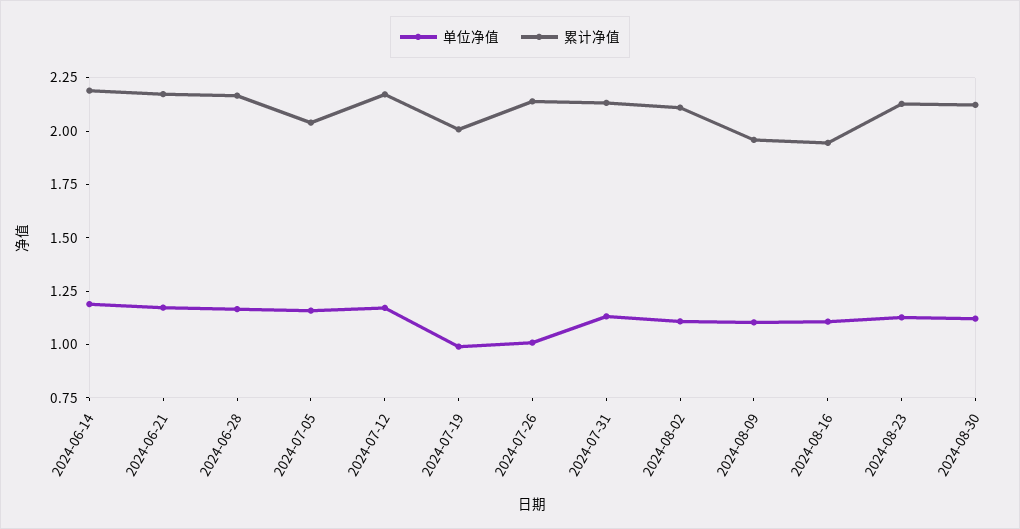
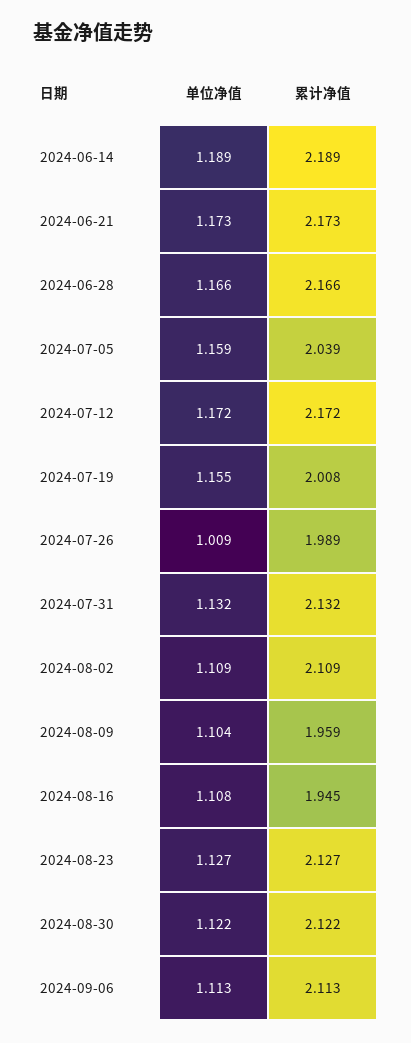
单位净值, 2024-07-19: 1 -> 1.155
累计净值, 2024-07-26: 2.15 -> 1.989
单位净值, 2024-09-06: none -> 1.113
累计净值, 2024-09-06: none -> 2.113

